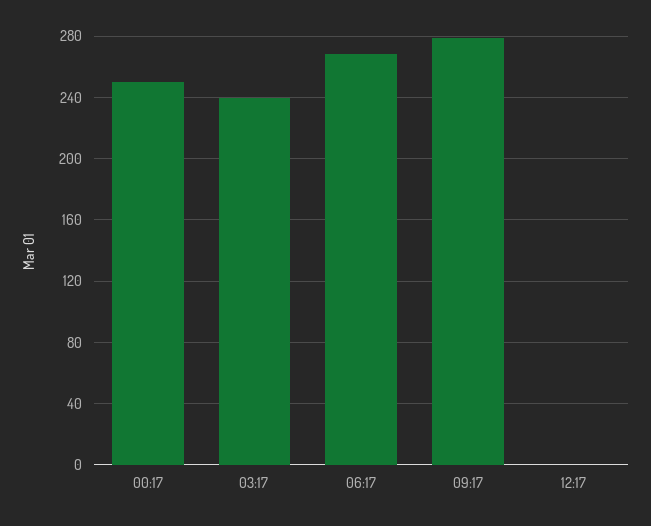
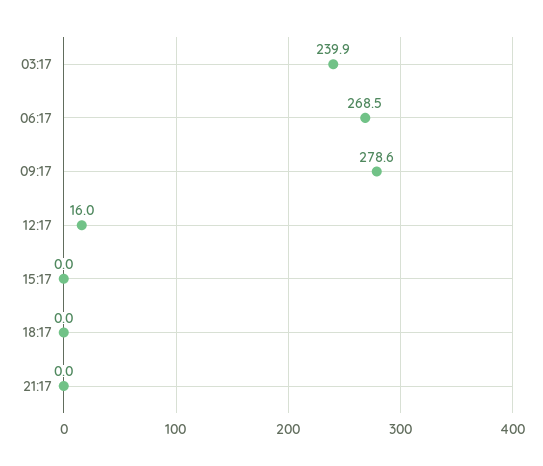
00:17: 250 -> none
12:17: 0 -> 16
15:17: none -> 0
18:17: none -> 0
21:17: none -> 0

